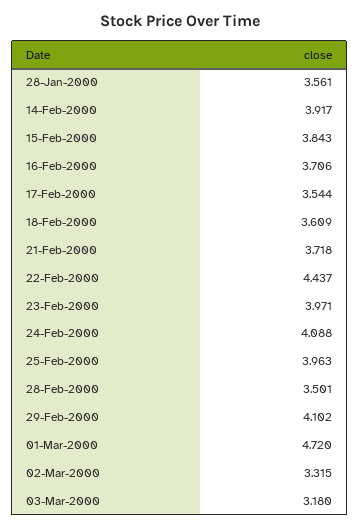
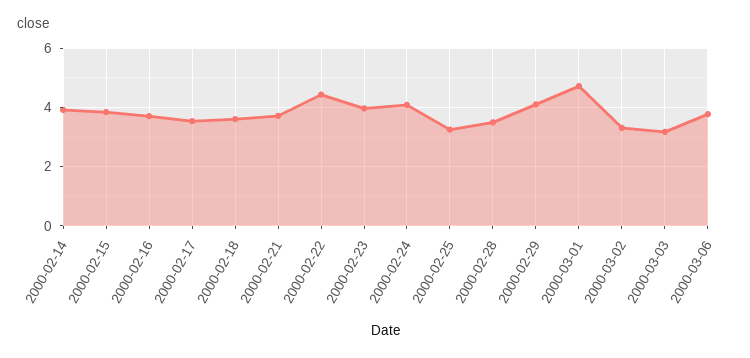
28-Jan-2000: 3.561 -> none
25-Feb-2000: 3.963 -> 3.25
2000-03-06: none -> 3.75

